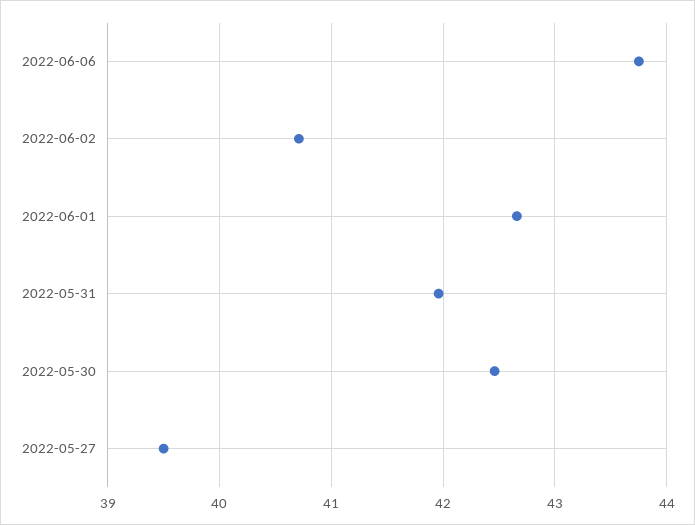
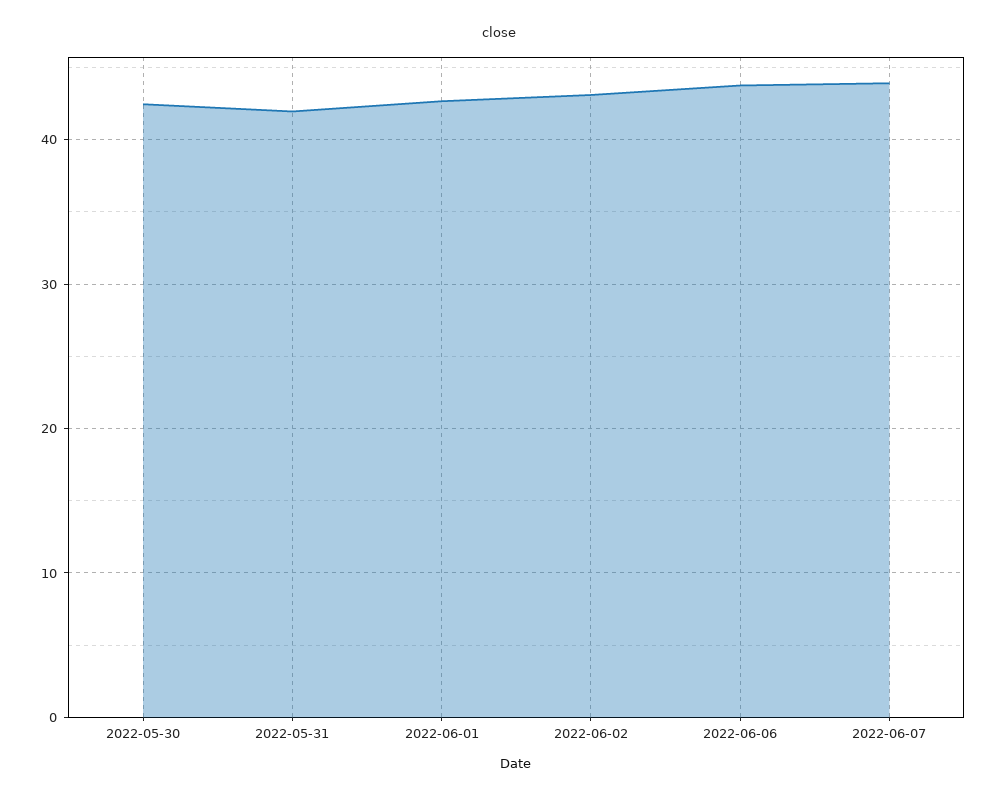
2022-06-02: 40.7 -> 43
2022-05-27: 39.5 -> none
2022-06-07: none -> 44

